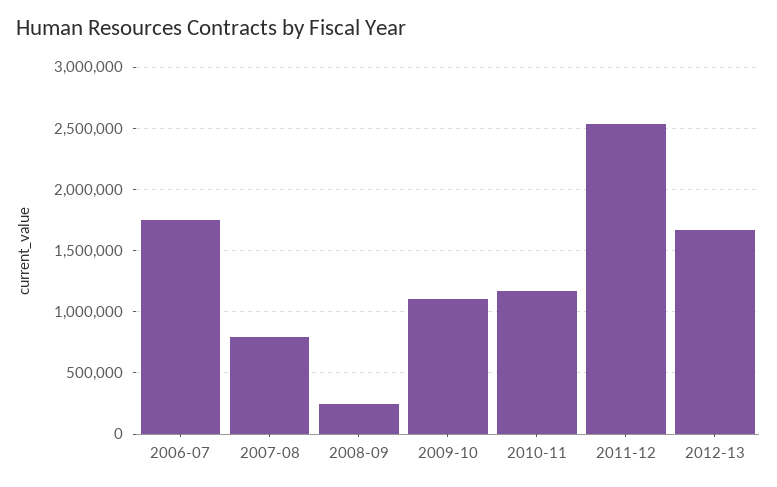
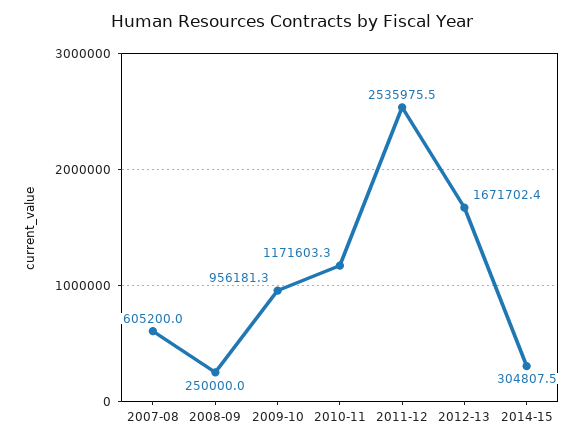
2006-07: 1750000 -> none
2007-08: 800000 -> 605200
2009-10: 1100000 -> 956181.3
2014-15: none -> 304807.5

